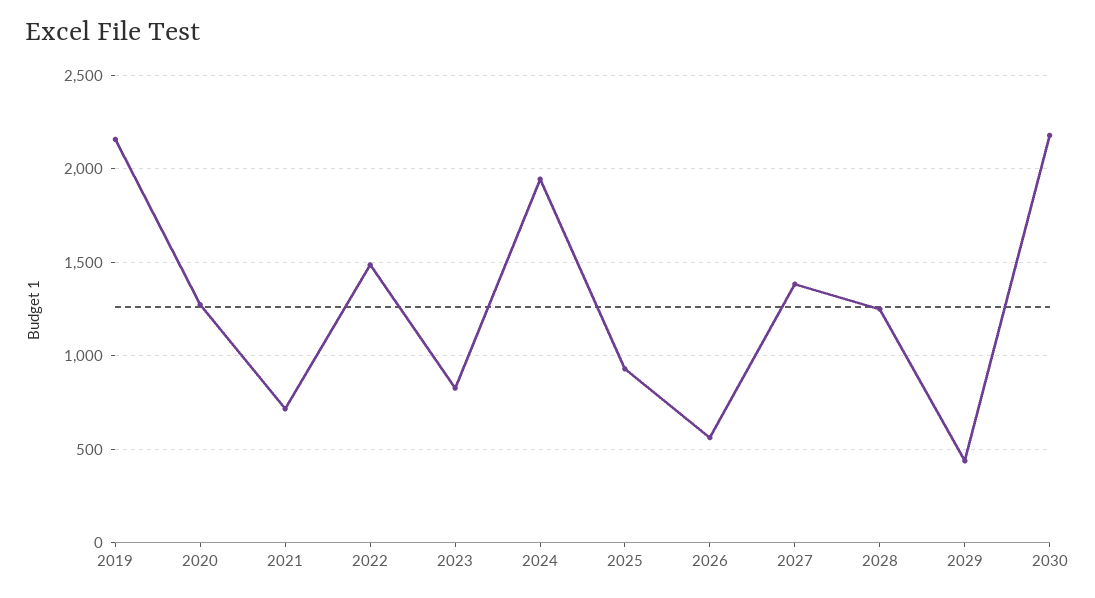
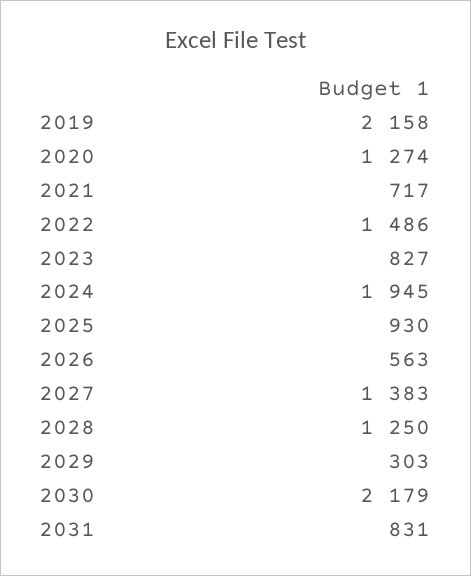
2029: 450 -> 303
2031: none -> 831

